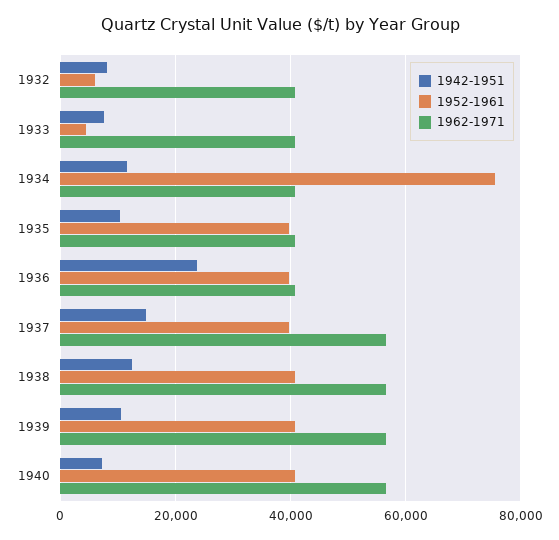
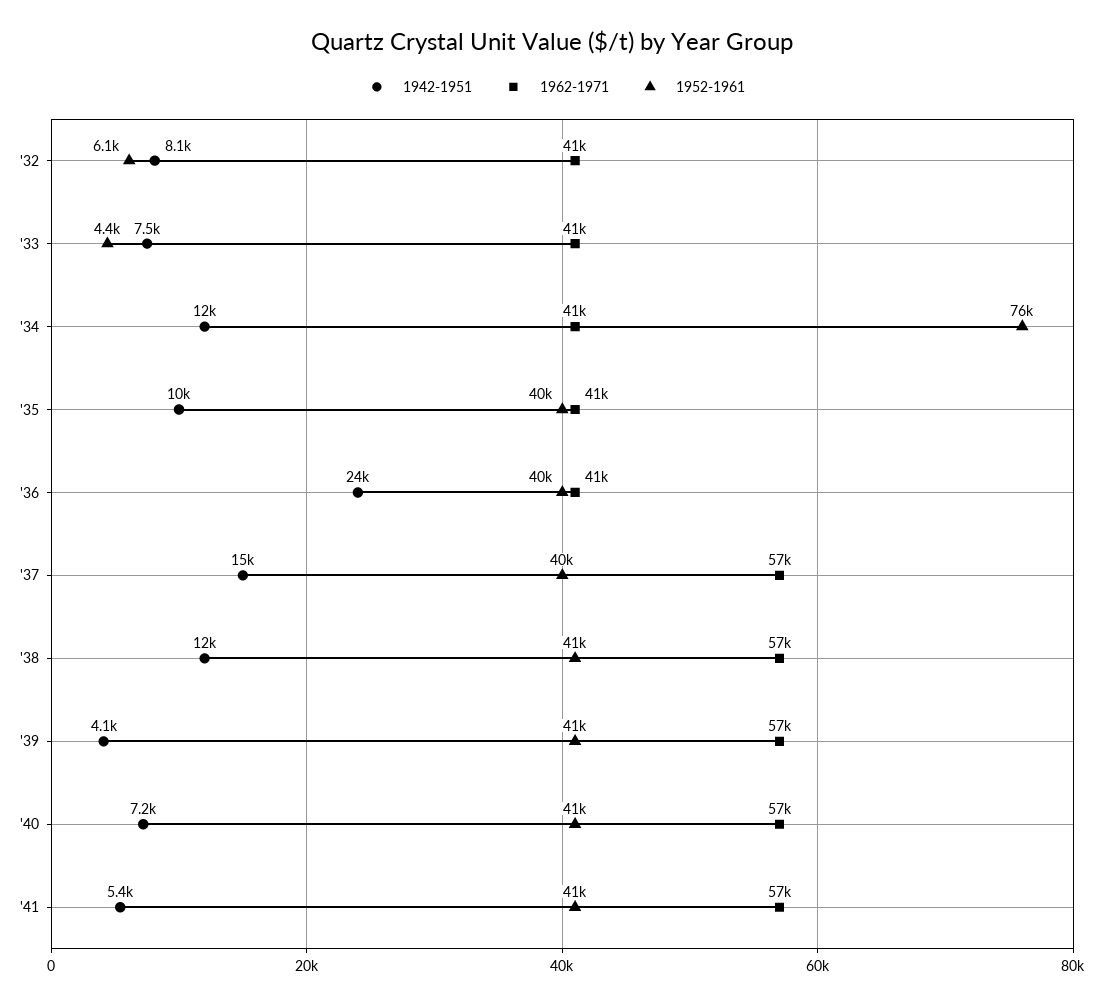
1942-1951, 1939: 10000 -> 4100
1942-1951, '41: none -> 5400
1962-1971, '41: none -> 57000
1952-1961, '41: none -> 41000

